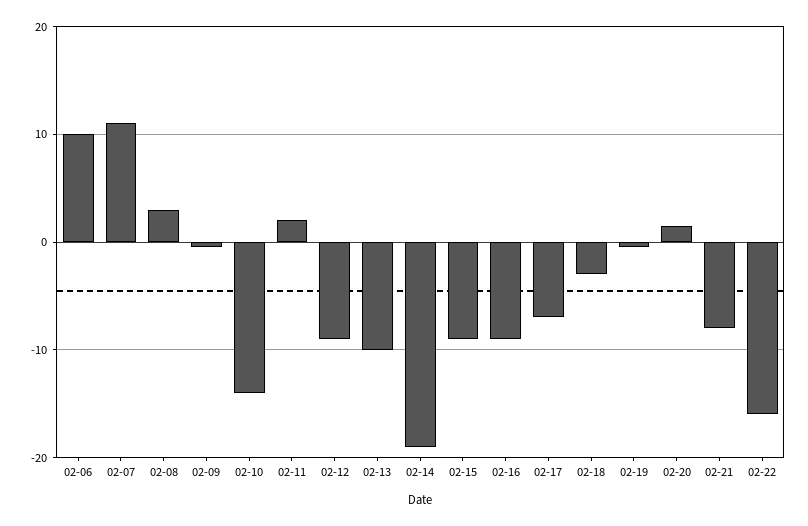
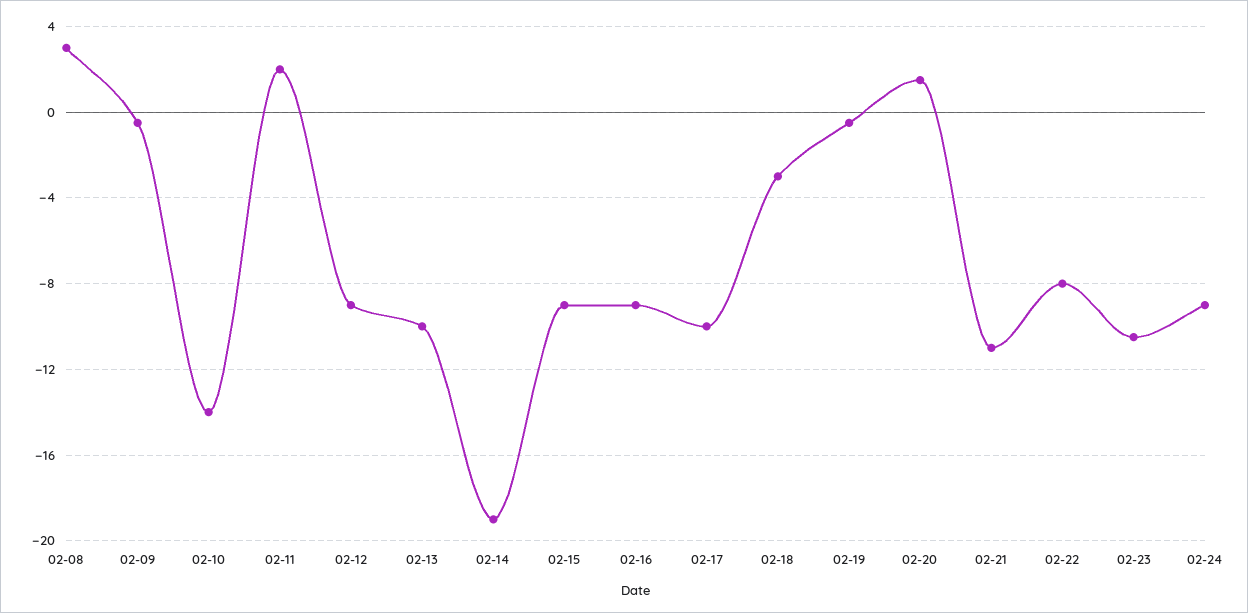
02-06: 10 -> none
02-07: 11 -> none
02-17: -7 -> -10
02-21: -8 -> -11
02-22: -16 -> -8
02-23: none -> -10.5
02-24: none -> -9

